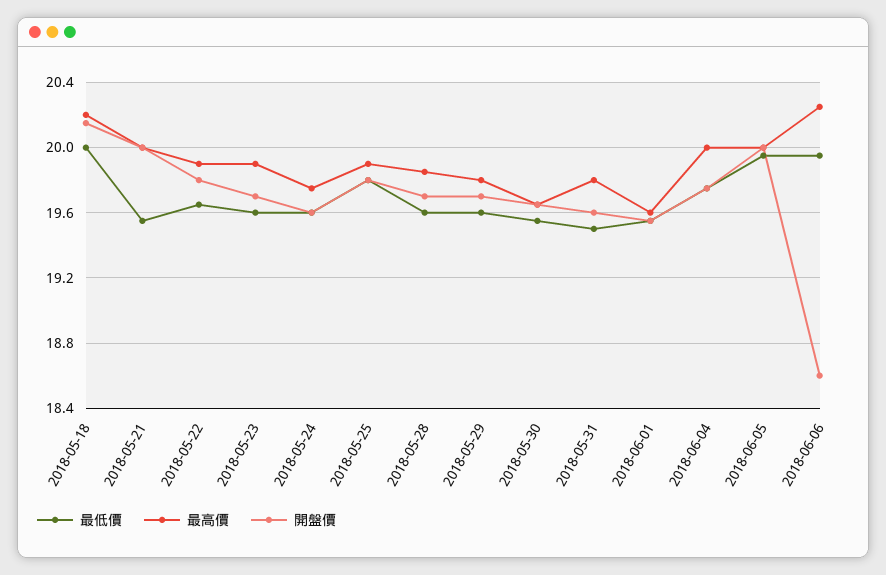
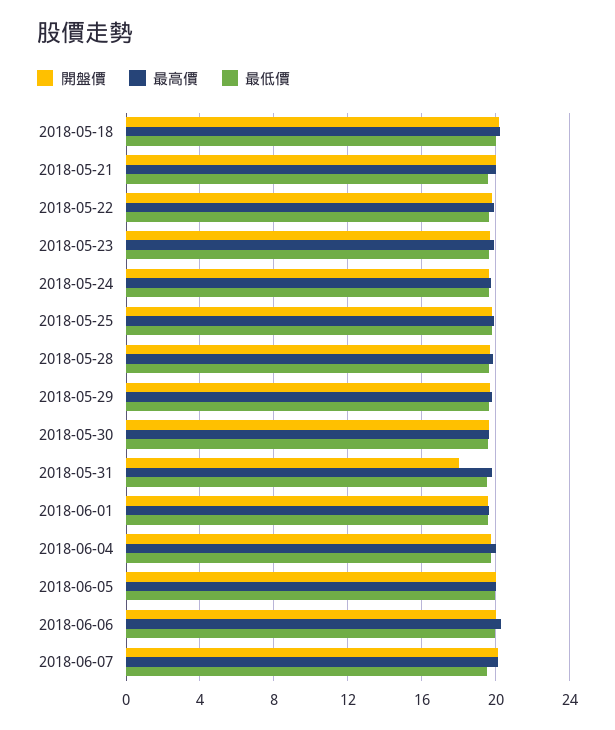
開盤價, 2018-05-31: 19.6 -> 18
開盤價, 2018-06-06: 18.6 -> 20
開盤價, 2018-06-07: none -> 20
最高價, 2018-06-07: none -> 20
最低價, 2018-06-07: none -> 19.5

